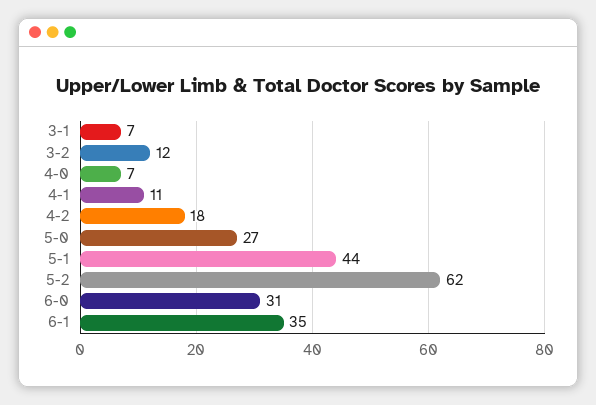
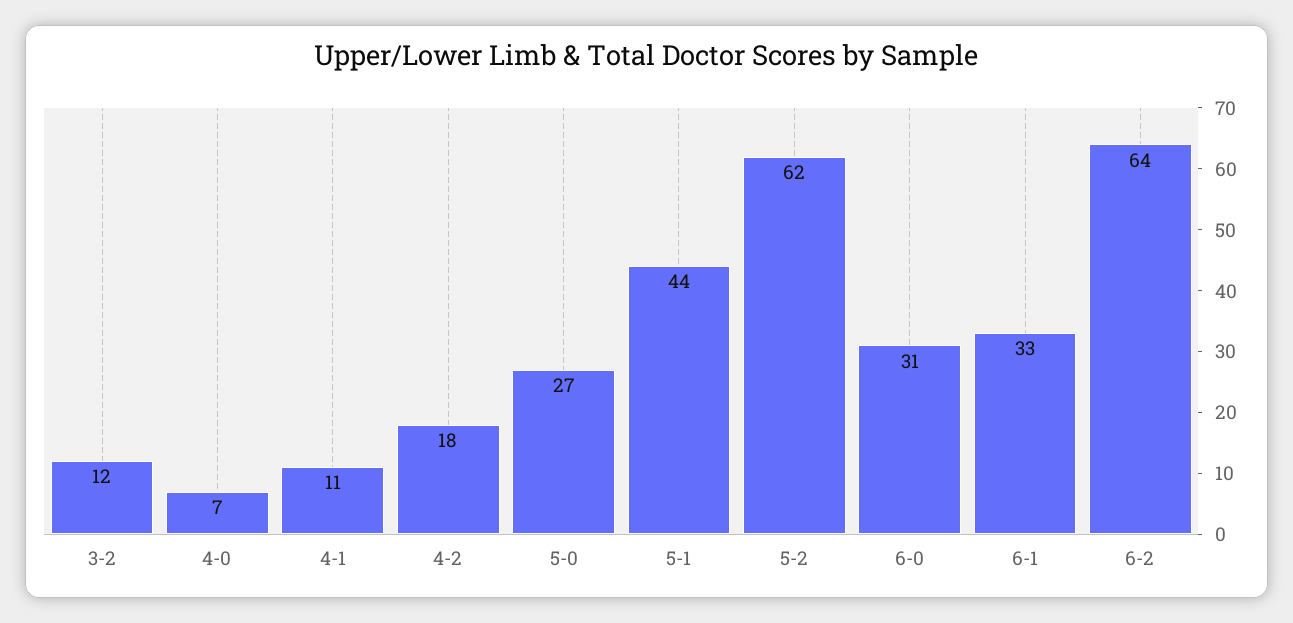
3-1: 7 -> none
6-1: 35 -> 33
6-2: none -> 64

